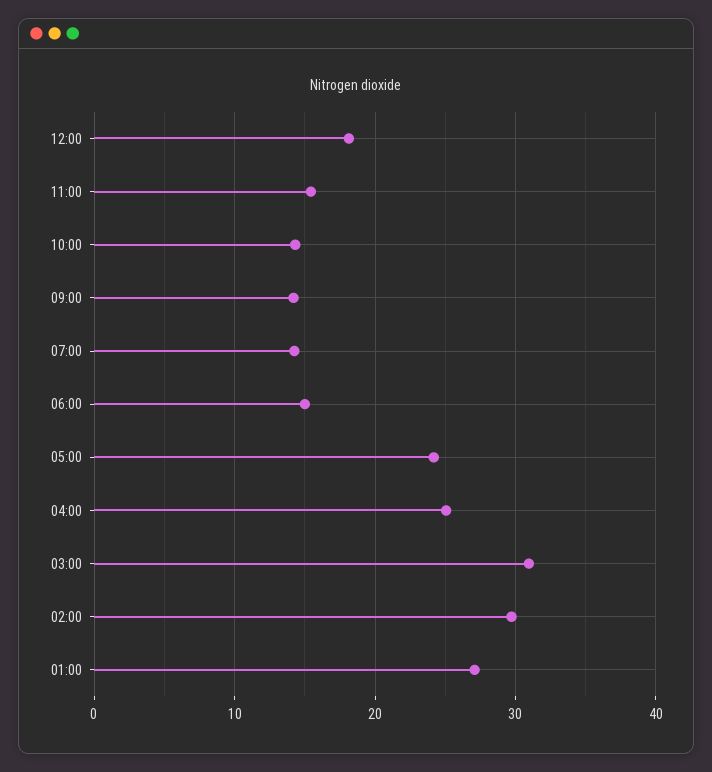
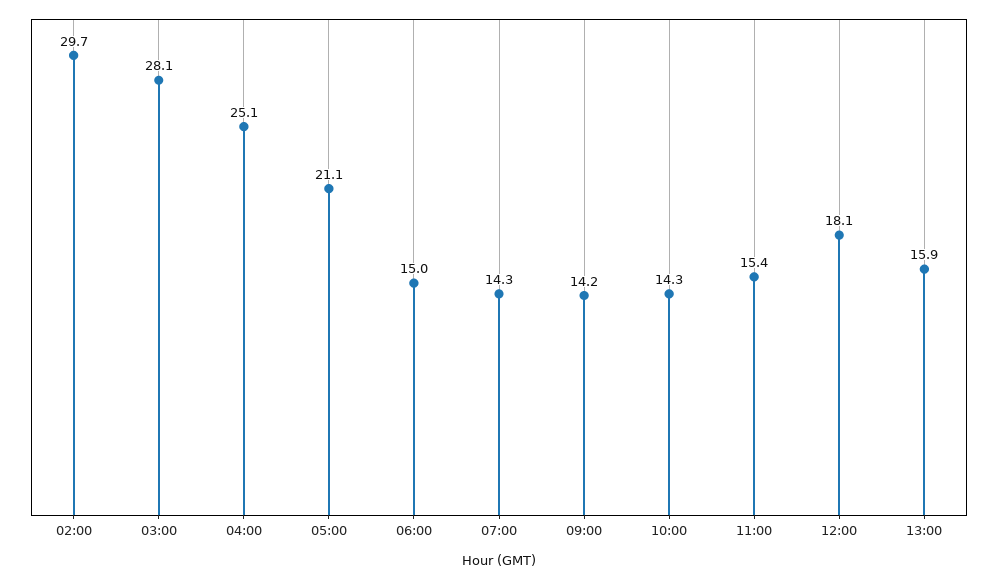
05:00: 24 -> 21.1
03:00: 31 -> 28.1
01:00: 27 -> none
13:00: none -> 15.9

